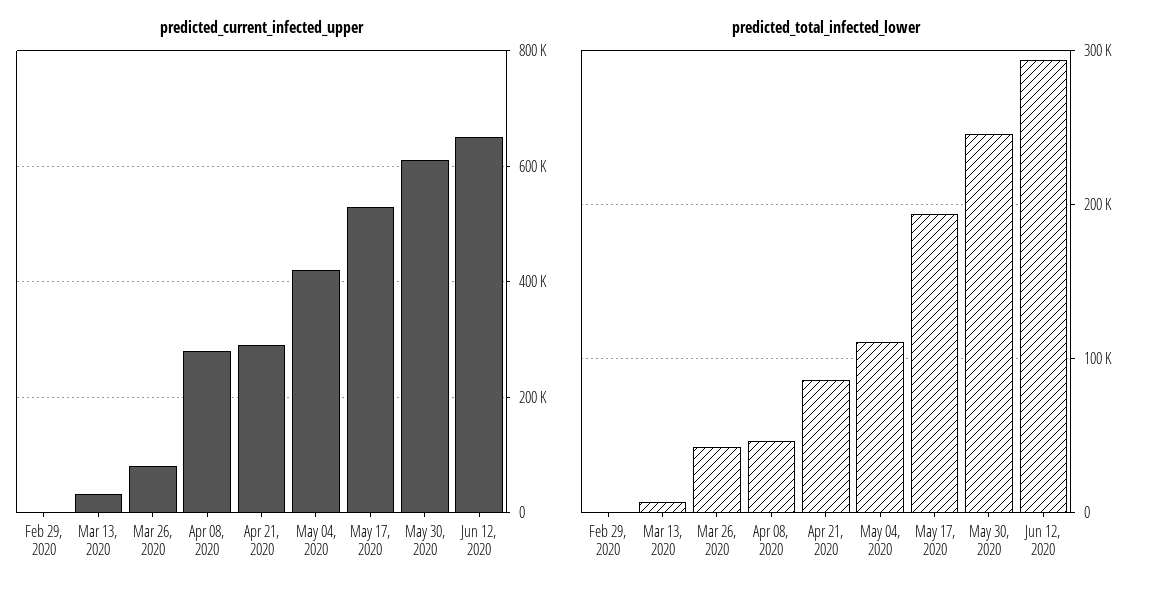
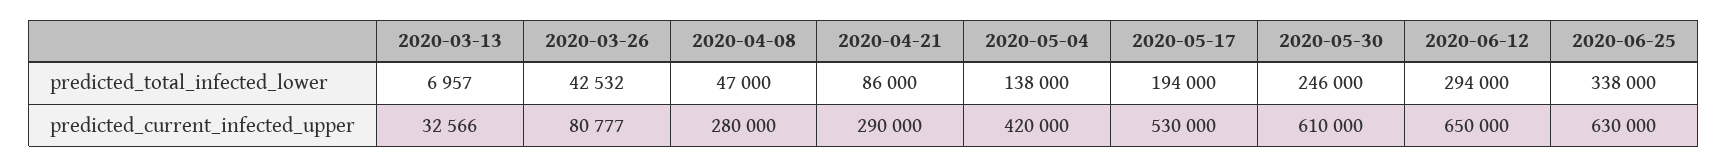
predicted_current_infected_upper, Feb 29, 2020: 0 -> none
predicted_total_infected_lower, Feb 29, 2020: 0 -> none
predicted_total_infected_lower, May 04, 2020: 110000 -> 138000
predicted_total_infected_lower, 2020-06-25: none -> 338000
predicted_current_infected_upper, 2020-06-25: none -> 630000

